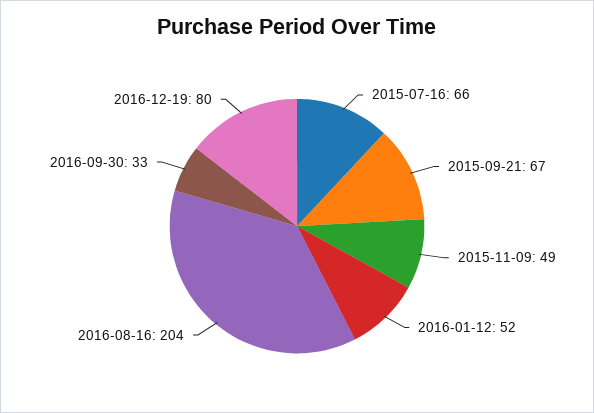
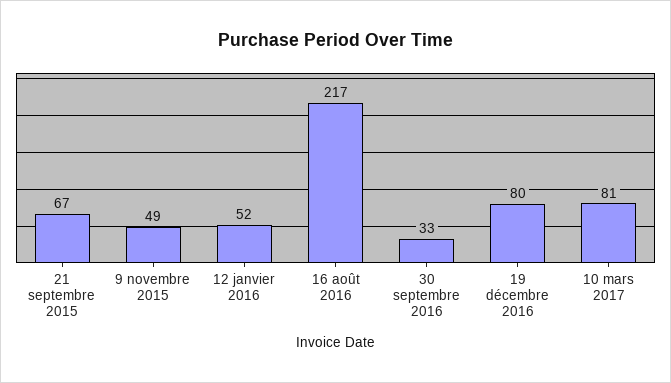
2015-07-16: 66 -> none
2016-08-16: 204 -> 217
10 mars 2017: none -> 81

